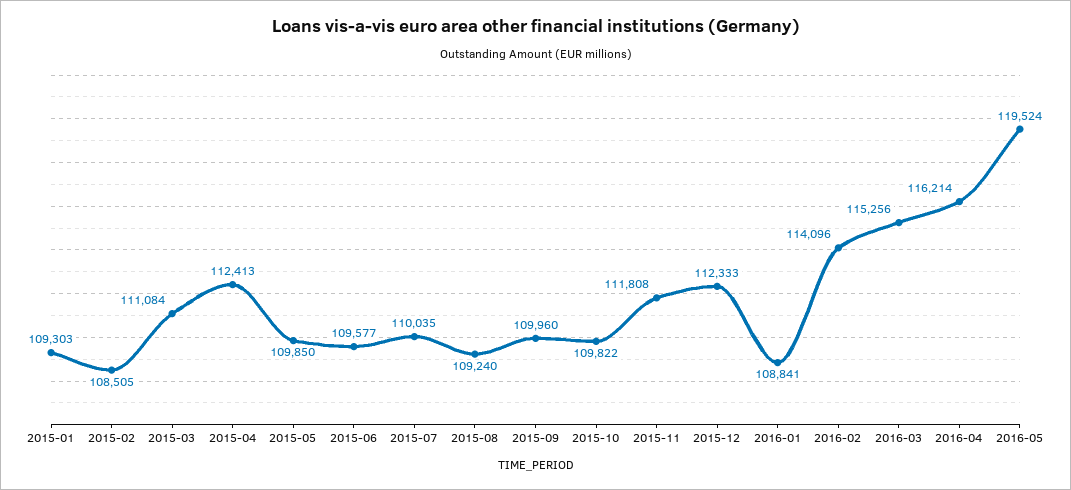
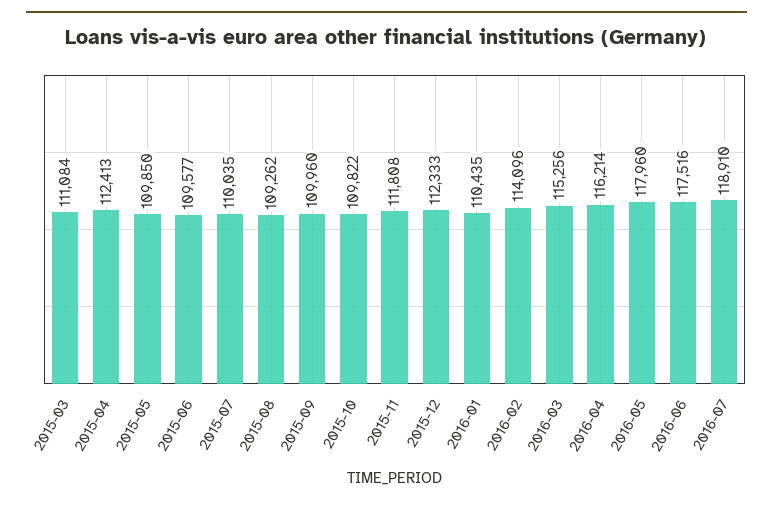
2015-01: 109303 -> none
2015-02: 108505 -> none
2015-08: 109240 -> 109262
2016-01: 108841 -> 110435
2016-05: 119524 -> 117960
2016-06: none -> 117516
2016-07: none -> 118910

